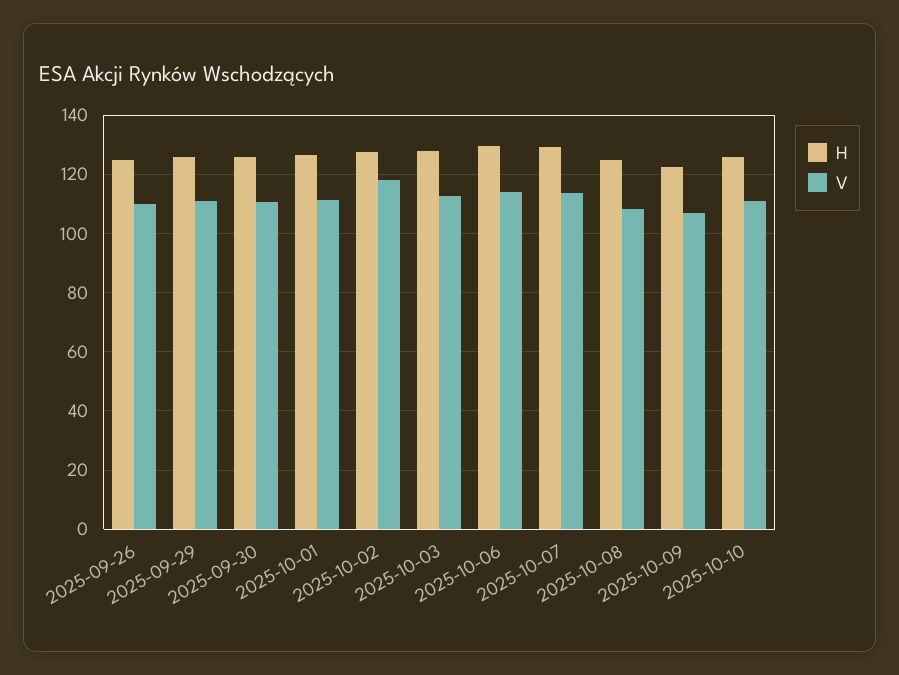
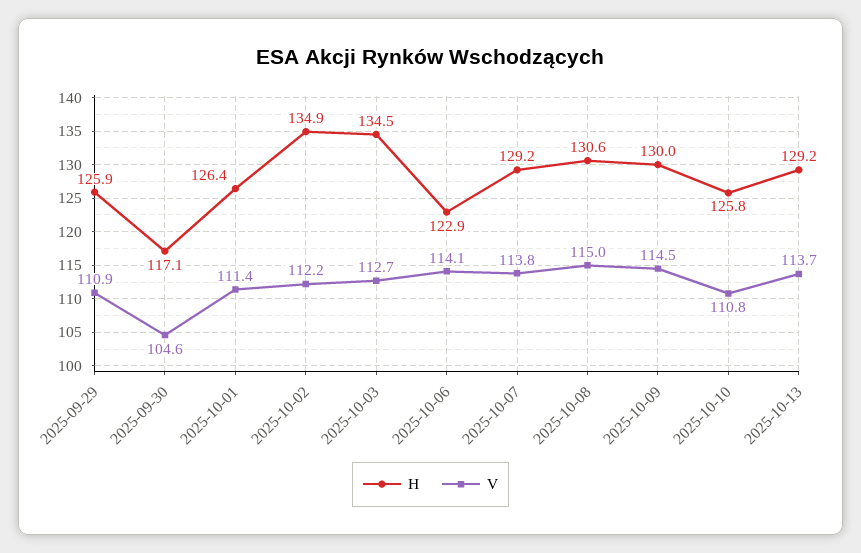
H, 2025-09-26: 125 -> none
V, 2025-09-26: 110 -> none
H, 2025-09-30: 125 -> 117.1
V, 2025-09-30: 110 -> 104.6
H, 2025-10-02: 127.5 -> 134.9
V, 2025-10-02: 117.5 -> 112.2
H, 2025-10-03: 127.5 -> 134.5
H, 2025-10-06: 130 -> 122.9
H, 2025-10-08: 125 -> 130.6
V, 2025-10-08: 107.5 -> 115
H, 2025-10-09: 122.5 -> 130
V, 2025-10-09: 107.5 -> 114.5
H, 2025-10-13: none -> 129.2
V, 2025-10-13: none -> 113.7

